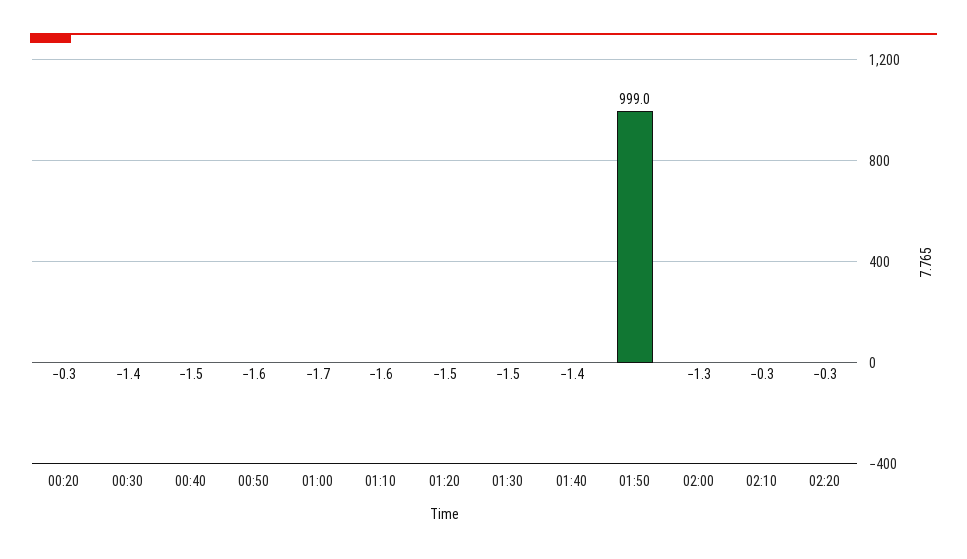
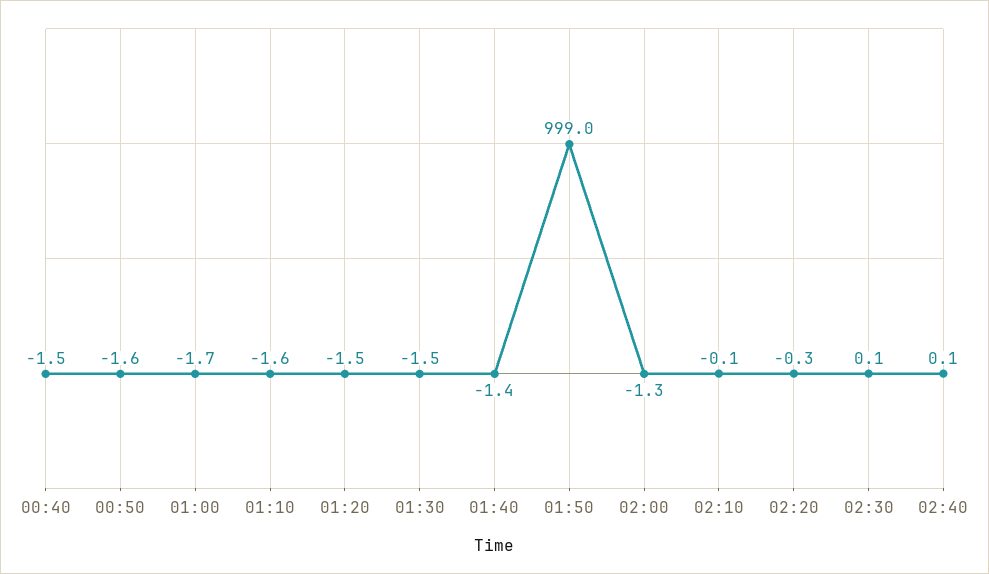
00:20: -0.3 -> none
00:30: -1.4 -> none
02:10: -0.3 -> -0.1
02:30: none -> 0.1
02:40: none -> 0.1

